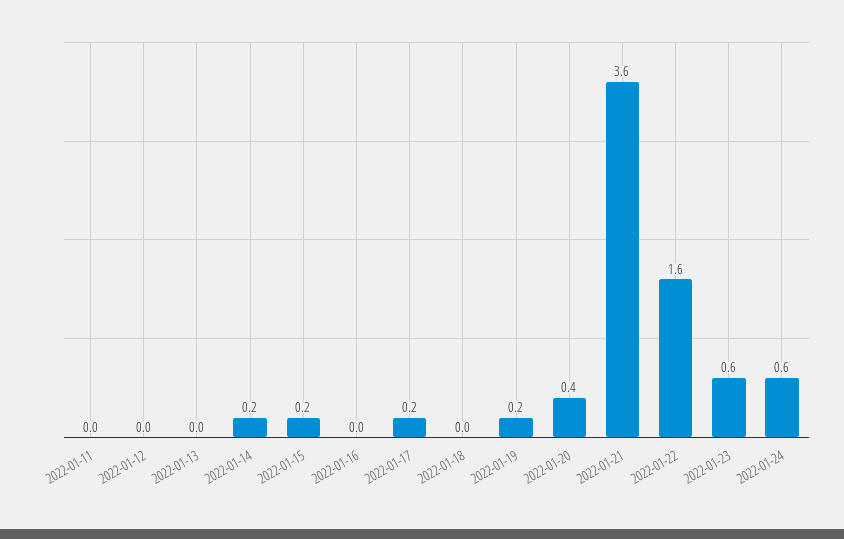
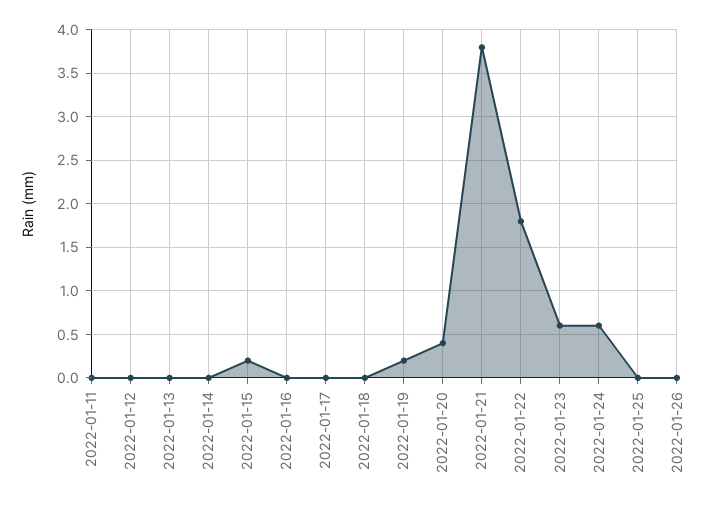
2022-01-14: 0.2 -> 0
2022-01-17: 0.2 -> 0
2022-01-21: 3.6 -> 3.8
2022-01-22: 1.6 -> 1.8
2022-01-25: none -> 0
2022-01-26: none -> 0

